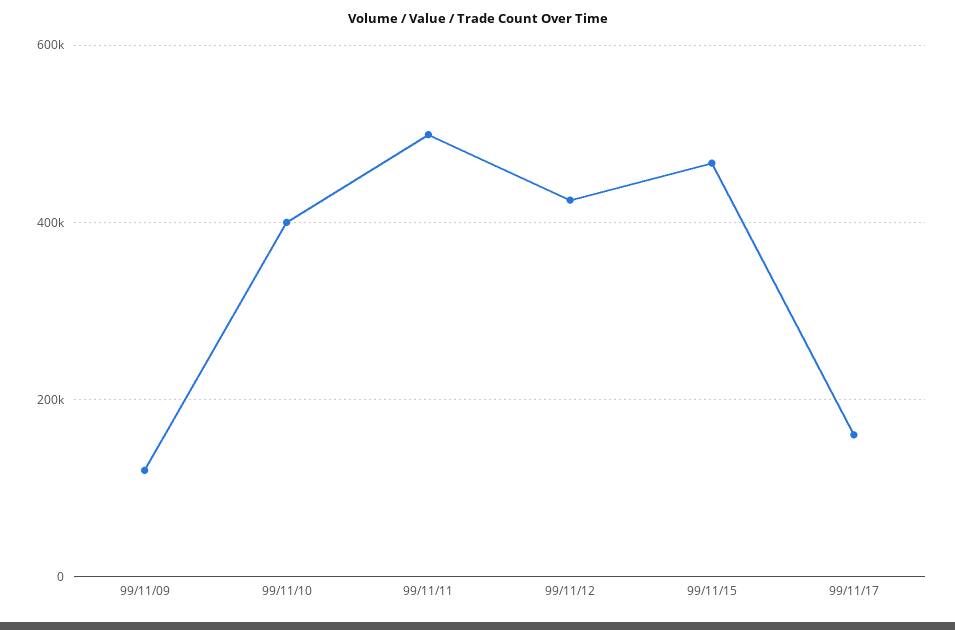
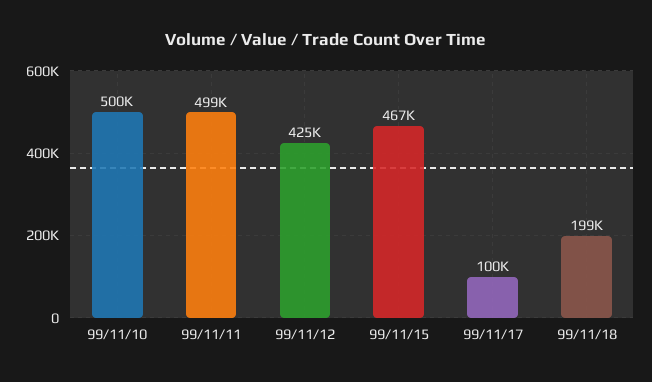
99/11/09: 120000 -> none
99/11/10: 400000 -> 500000
99/11/17: 160000 -> 100000
99/11/18: none -> 199000

